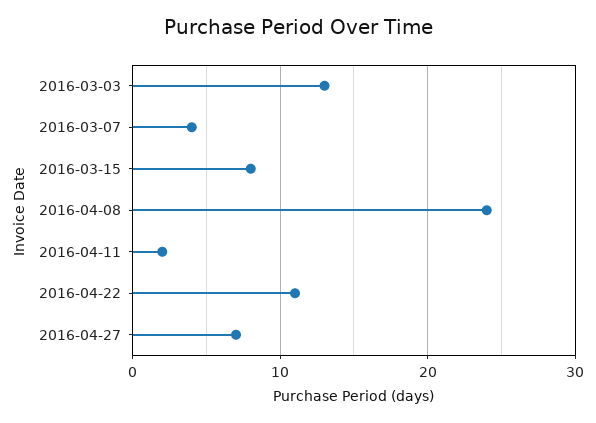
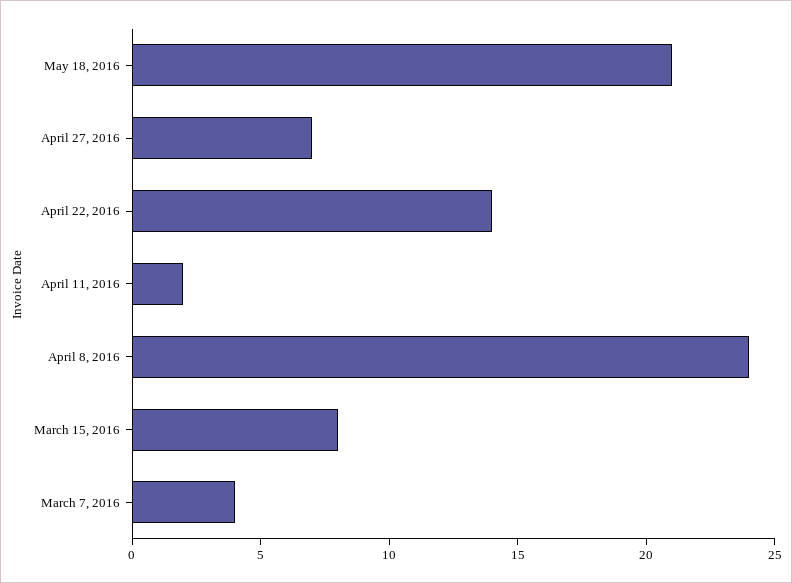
2016-03-03: 13 -> none
2016-04-22: 11 -> 14
May 18, 2016: none -> 21

